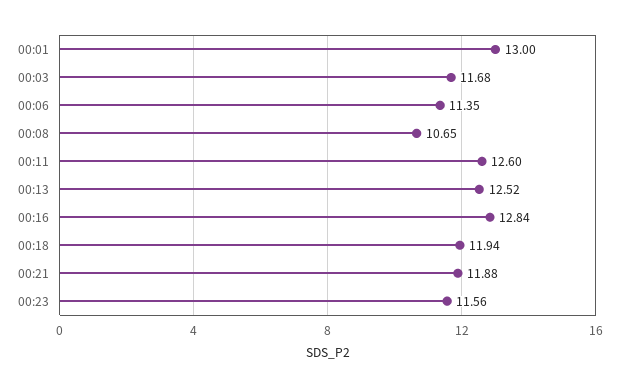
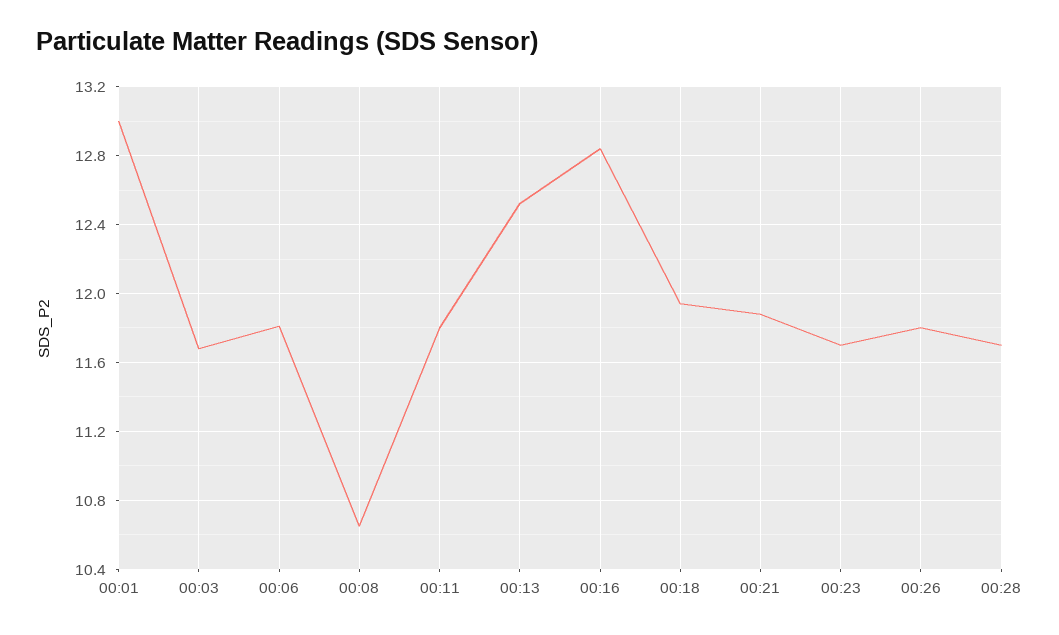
00:06: 11.35 -> 11.8
00:11: 12.6 -> 11.8
00:23: 11.56 -> 11.7
00:26: none -> 11.8
00:28: none -> 11.7

